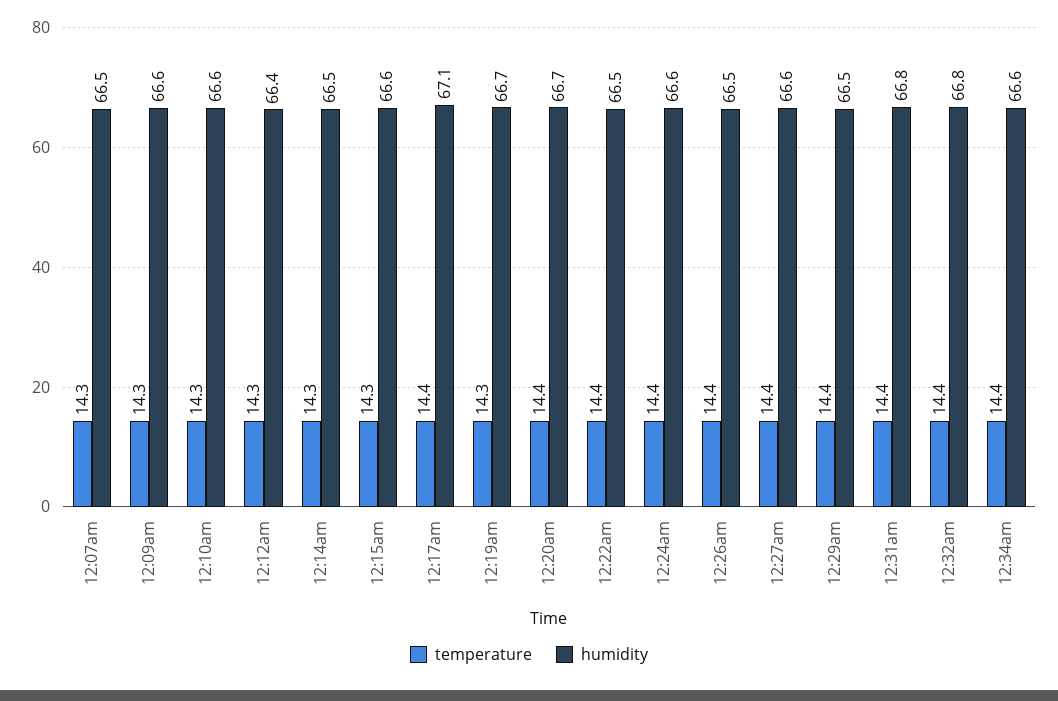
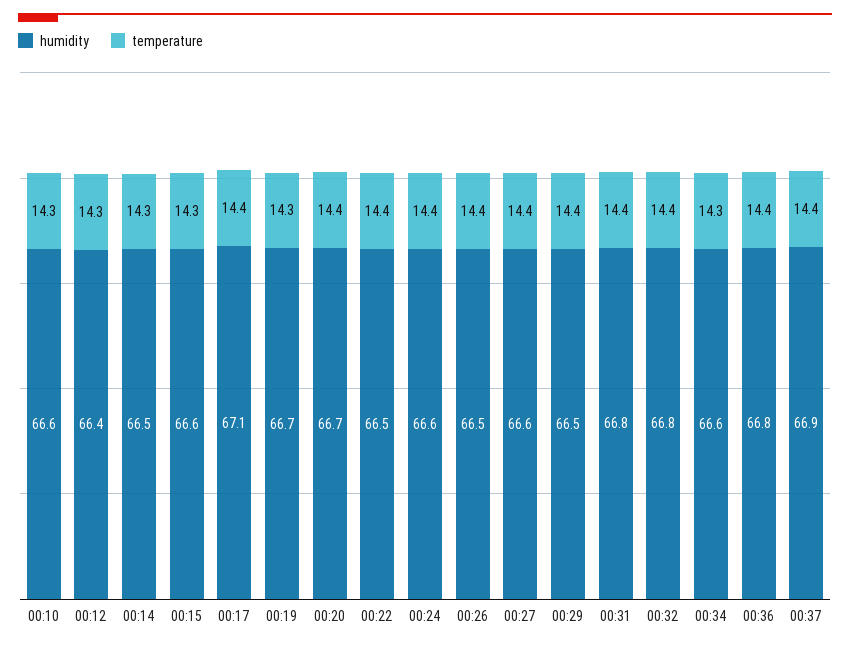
temperature, 12:07am: 14.3 -> none
humidity, 12:07am: 66.5 -> none
temperature, 12:09am: 14.3 -> none
humidity, 12:09am: 66.6 -> none
temperature, 12:34am: 14.4 -> 14.3
humidity, 00:36: none -> 66.8
temperature, 00:36: none -> 14.4
humidity, 00:37: none -> 66.9
temperature, 00:37: none -> 14.4

